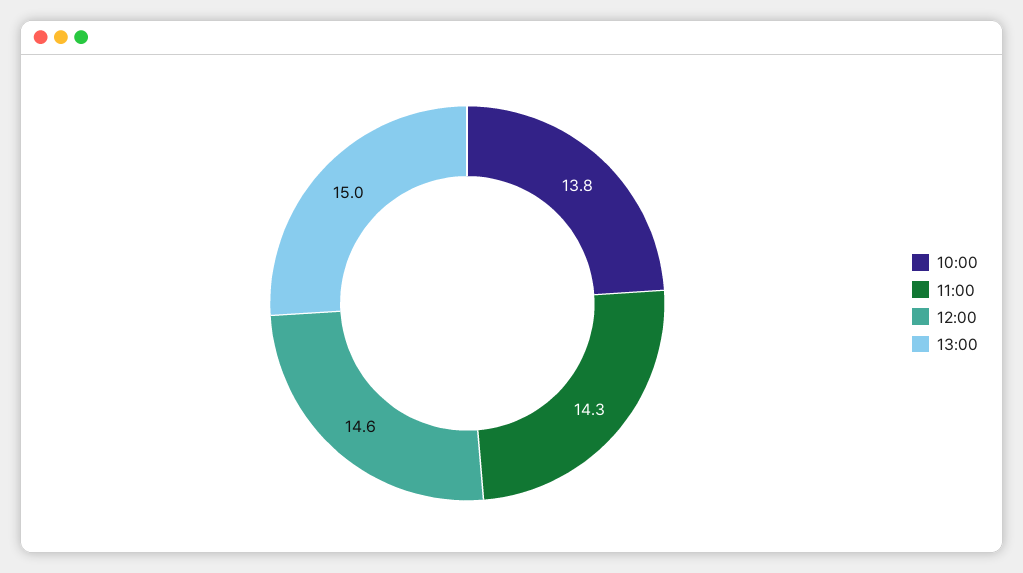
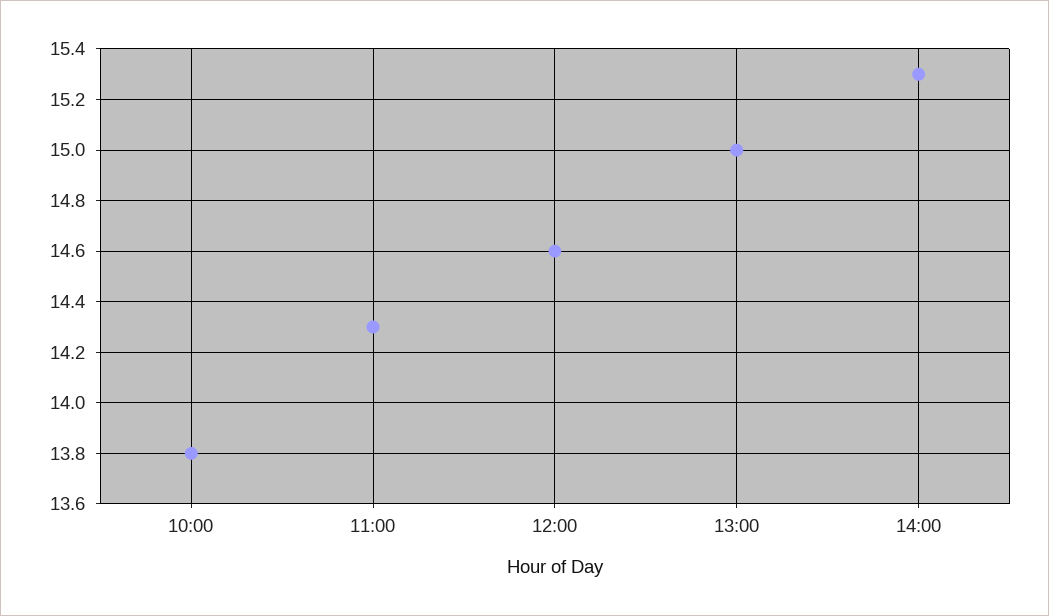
14:00: none -> 15.3

